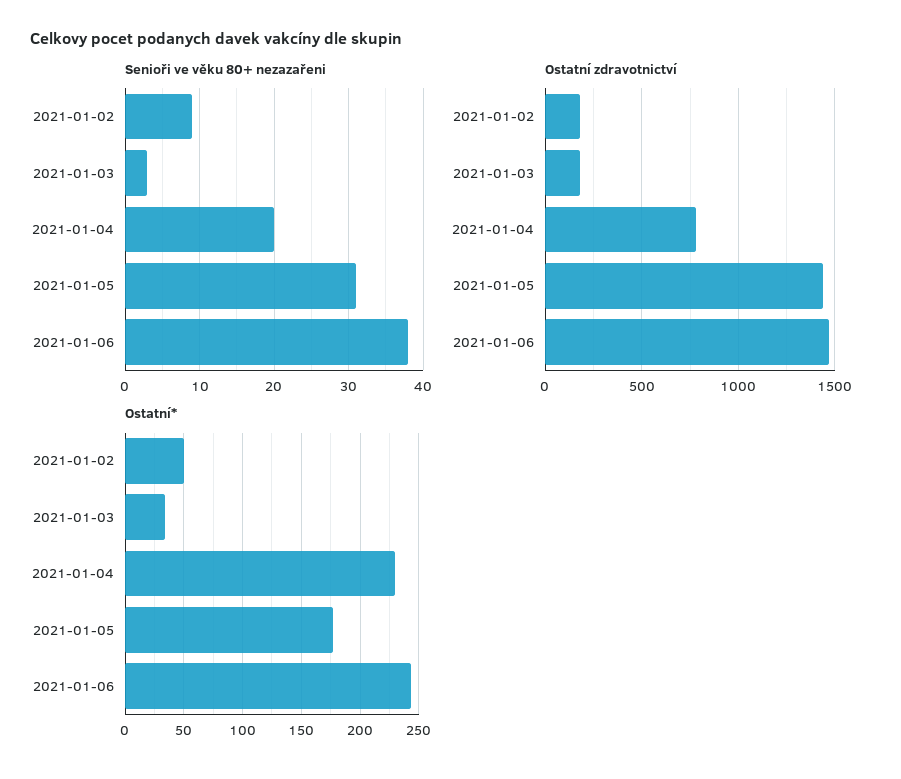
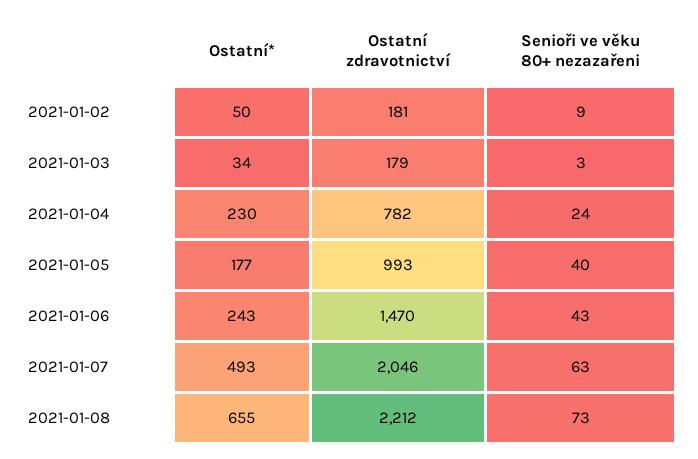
Senioři ve věku 80+ nezazařeni, 2021-01-04: 20 -> 24
Senioři ve věku 80+ nezazařeni, 2021-01-05: 31 -> 40
Senioři ve věku 80+ nezazařeni, 2021-01-06: 38 -> 43
Ostatní zdravotnictví, 2021-01-05: 1450 -> 993
Ostatní*, 2021-01-07: none -> 493
Ostatní zdravotnictví, 2021-01-07: none -> 2046
Senioři ve věku 80+ nezazařeni, 2021-01-07: none -> 63
Ostatní*, 2021-01-08: none -> 655
Ostatní zdravotnictví, 2021-01-08: none -> 2212
Senioři ve věku 80+ nezazařeni, 2021-01-08: none -> 73

